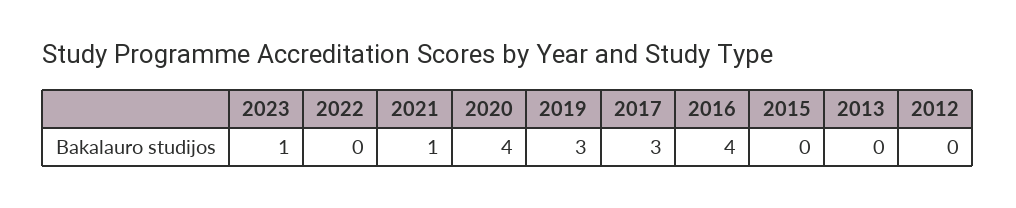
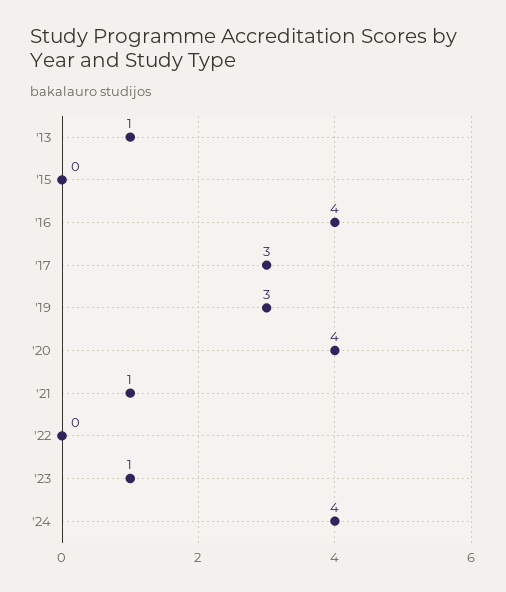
2013: 0 -> 1
2012: 0 -> none
'24: none -> 4

